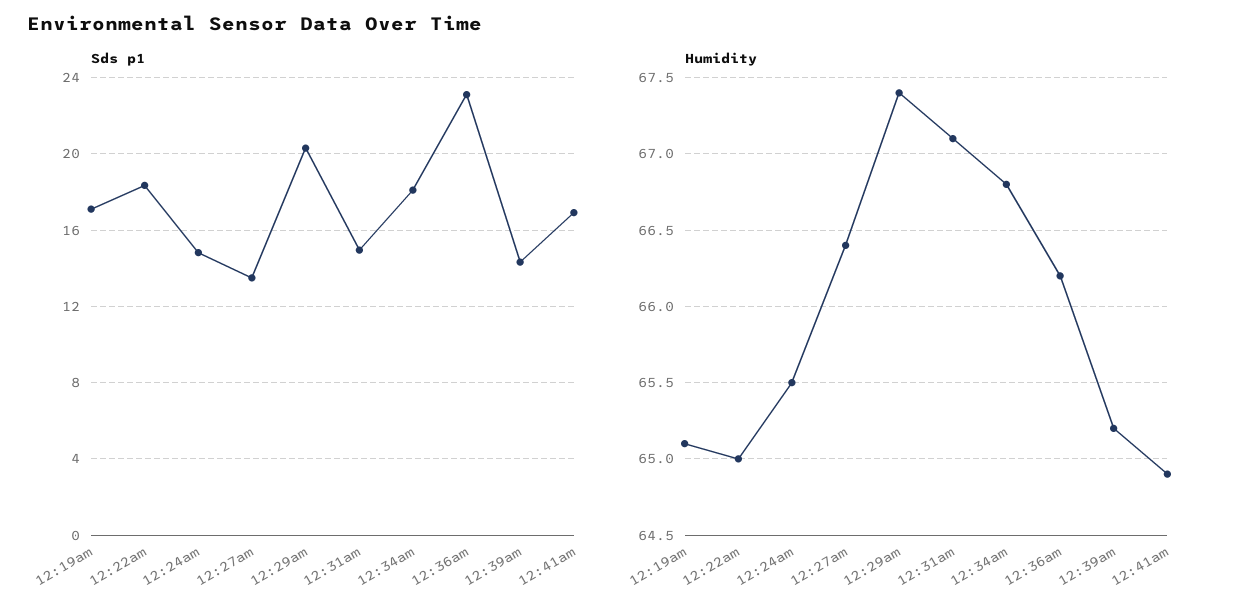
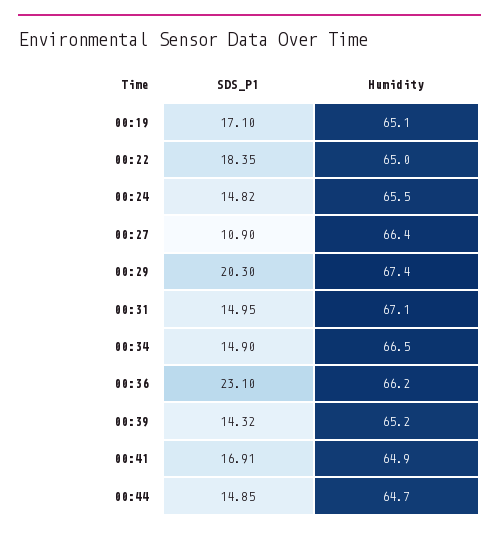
Sds p1, 12:27am: 13.5 -> 10.9
Sds p1, 12:34am: 18 -> 14.9
Humidity, 12:34am: 66.8 -> 66.5
Sds p1, 00:44: none -> 14.85
Humidity, 00:44: none -> 64.7

